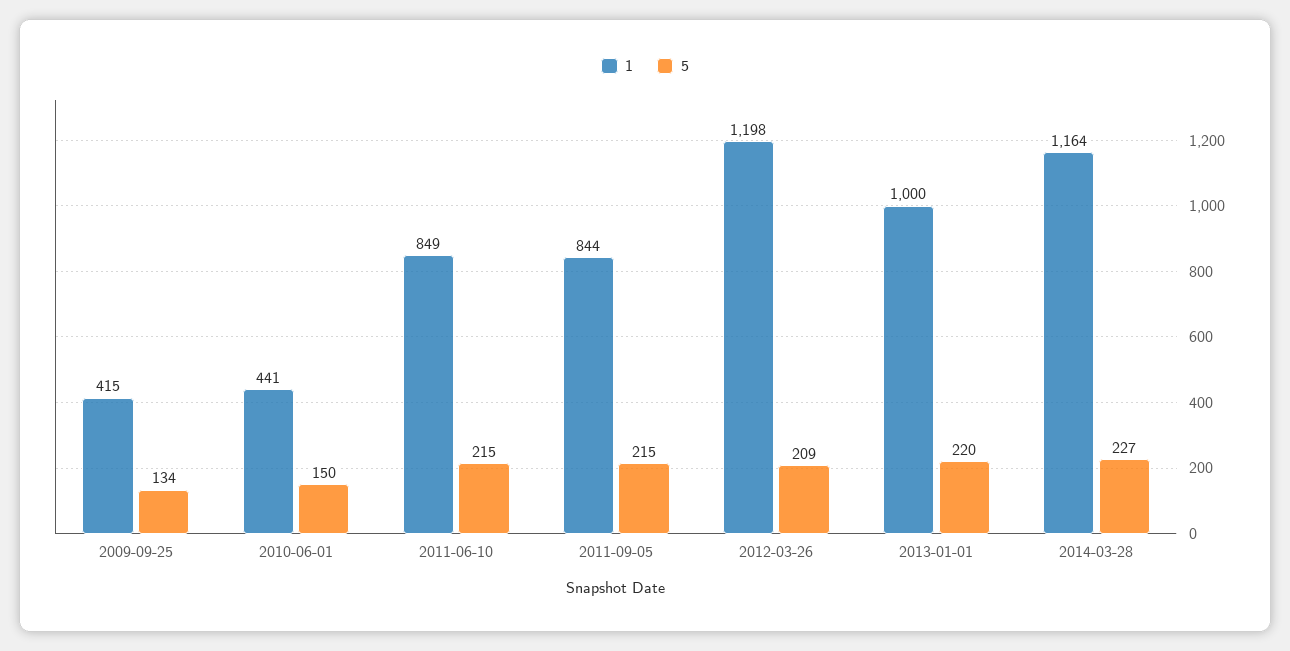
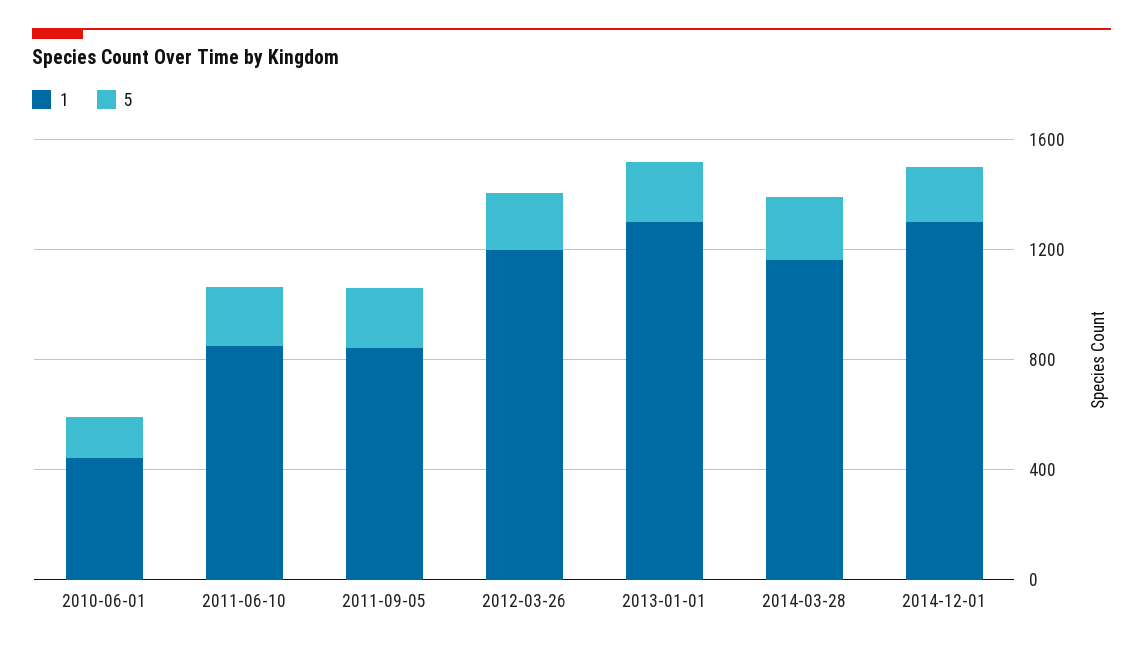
1, 2009-09-25: 415 -> none
5, 2009-09-25: 134 -> none
1, 2013-01-01: 1000 -> 1300
1, 2014-12-01: none -> 1300
5, 2014-12-01: none -> 200

